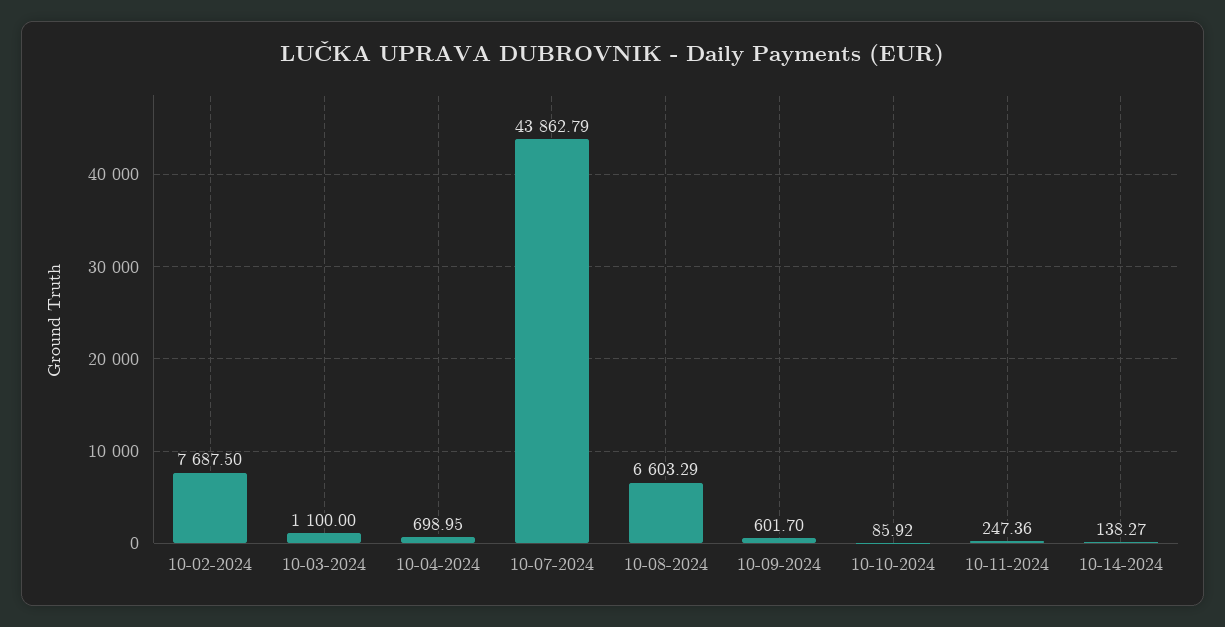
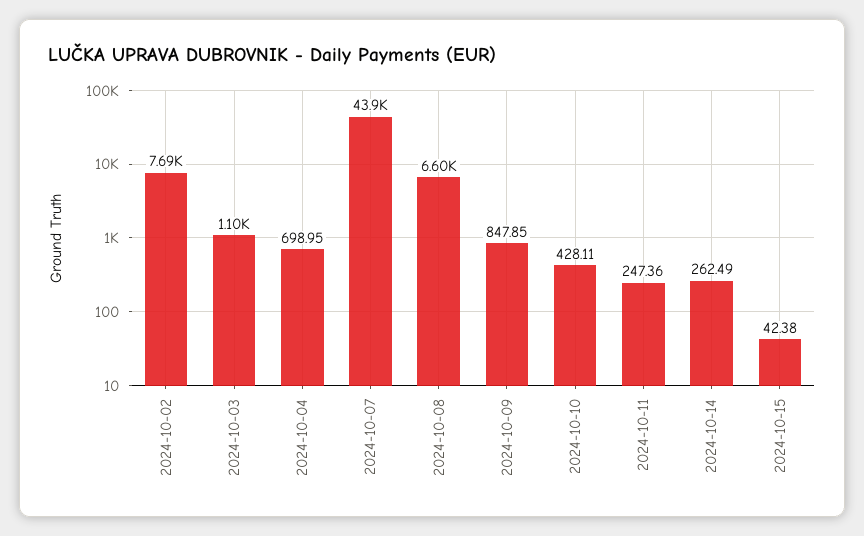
10-09-2024: 601.7 -> 847.85
10-10-2024: 85.92 -> 428.11
10-14-2024: 138.27 -> 262.49
2024-10-15: none -> 42.38

